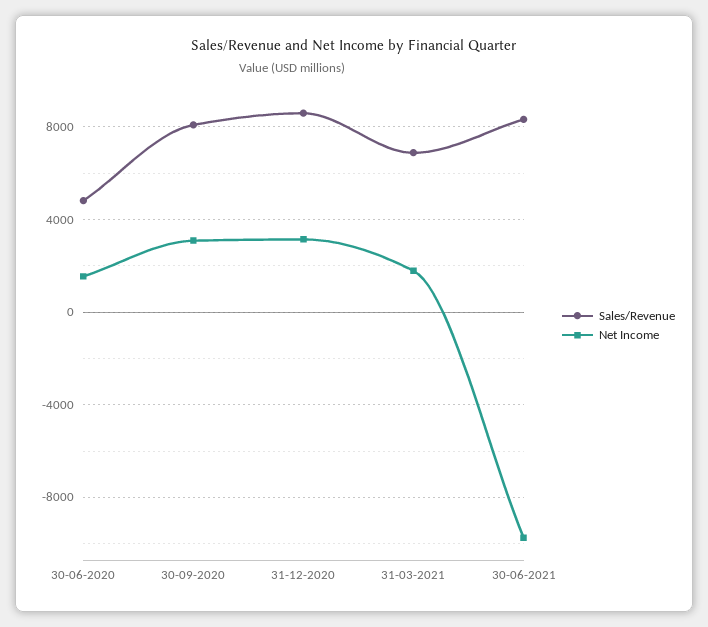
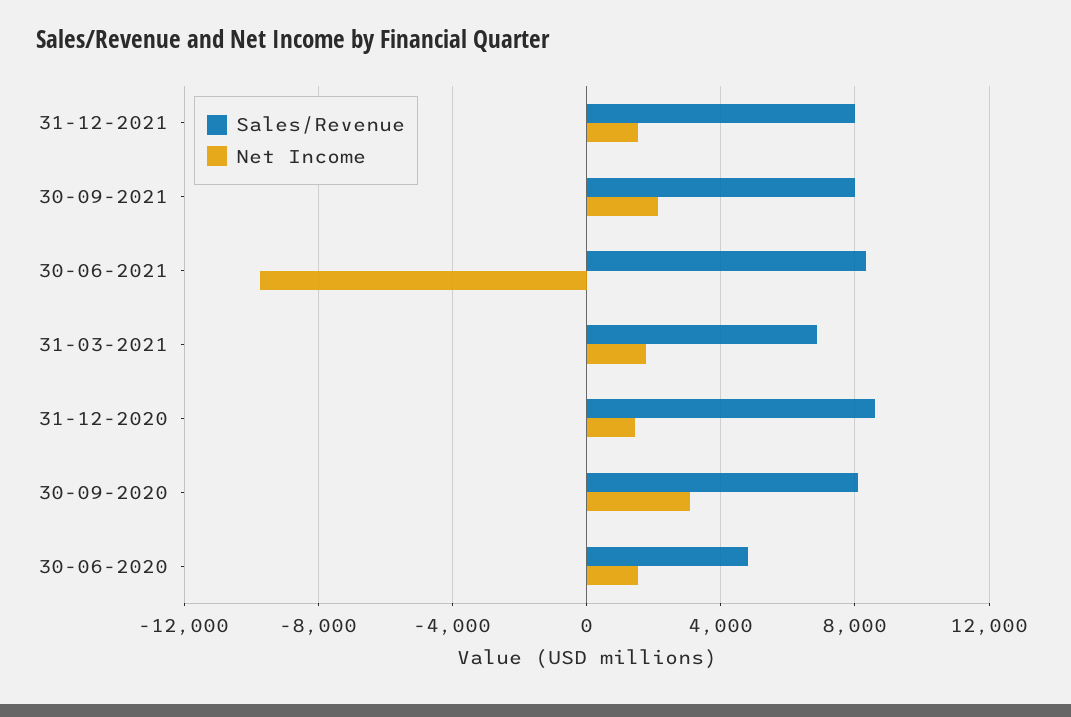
Net Income, 31-12-2020: 3000 -> 1500
Sales/Revenue, 31-12-2021: none -> 8000
Net Income, 31-12-2021: none -> 1500
Sales/Revenue, 30-09-2021: none -> 8000
Net Income, 30-09-2021: none -> 2000

